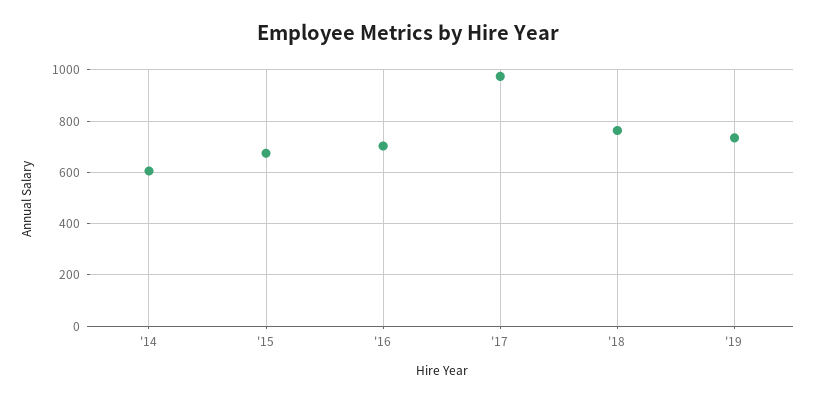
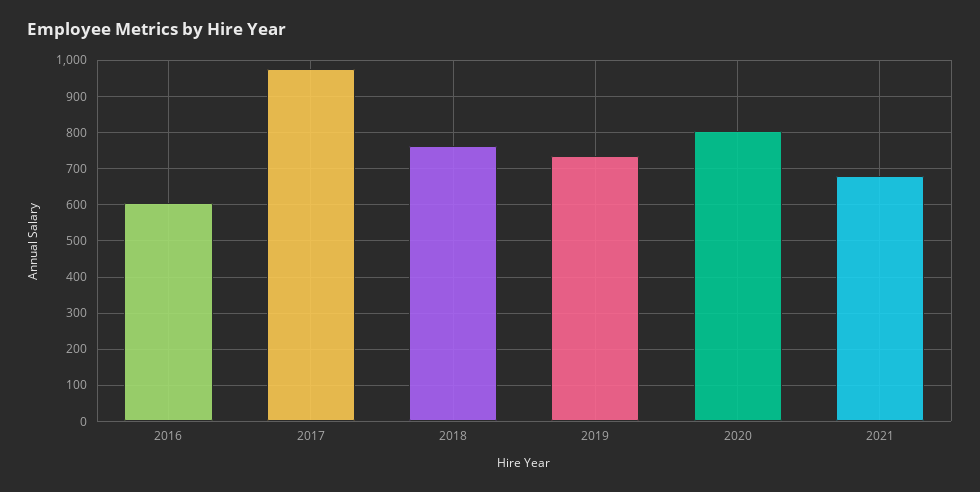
'14: 600 -> none
'15: 675 -> none
'16: 700 -> 600
2020: none -> 800
2021: none -> 680

